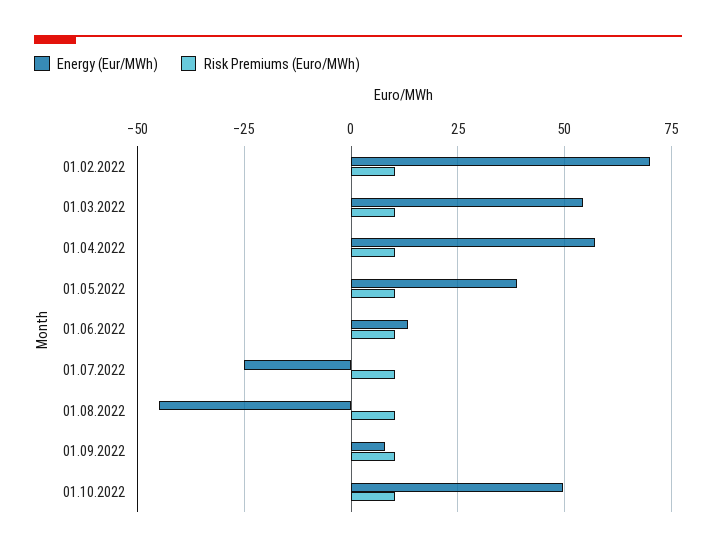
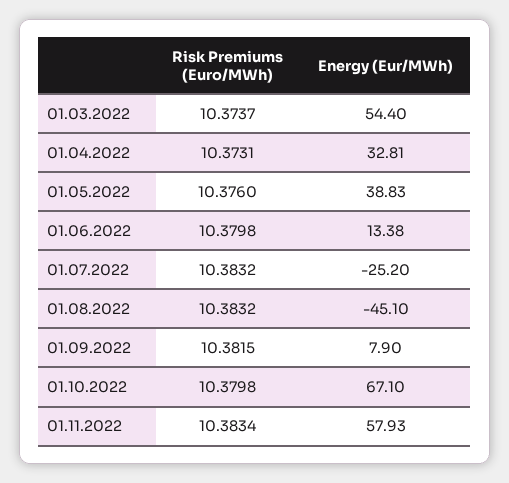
Energy (Eur/MWh), 01.02.2022: 70 -> none
Risk Premiums (Euro/MWh), 01.02.2022: 10 -> none
Energy (Eur/MWh), 01.04.2022: 57.5 -> 32.81
Energy (Eur/MWh), 01.10.2022: 50 -> 67.1
Risk Premiums (Euro/MWh), 01.11.2022: none -> 10.3834
Energy (Eur/MWh), 01.11.2022: none -> 57.93

